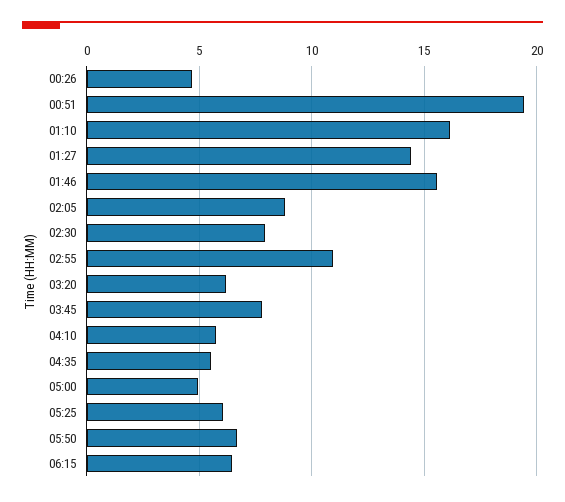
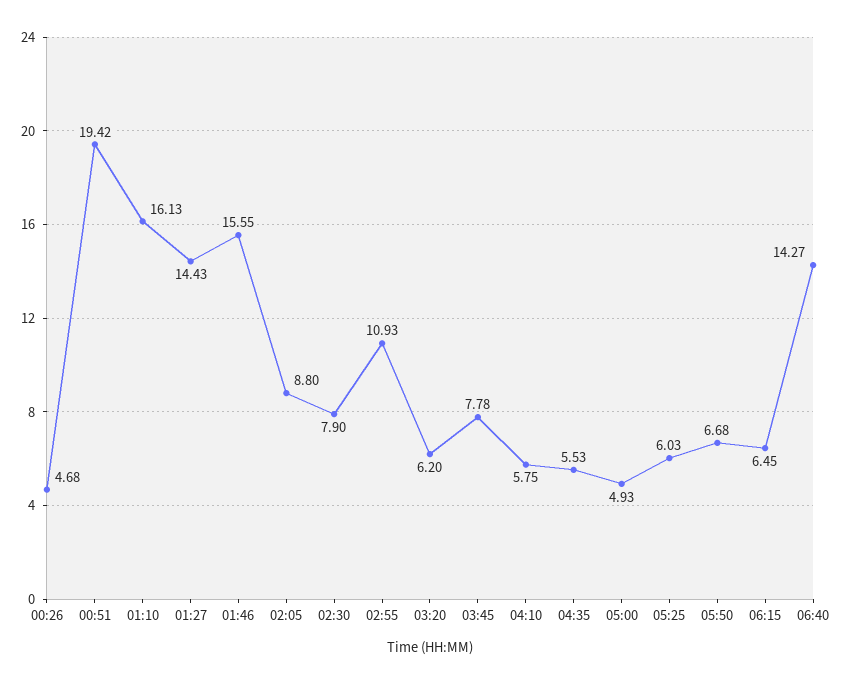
06:40: none -> 14.27

